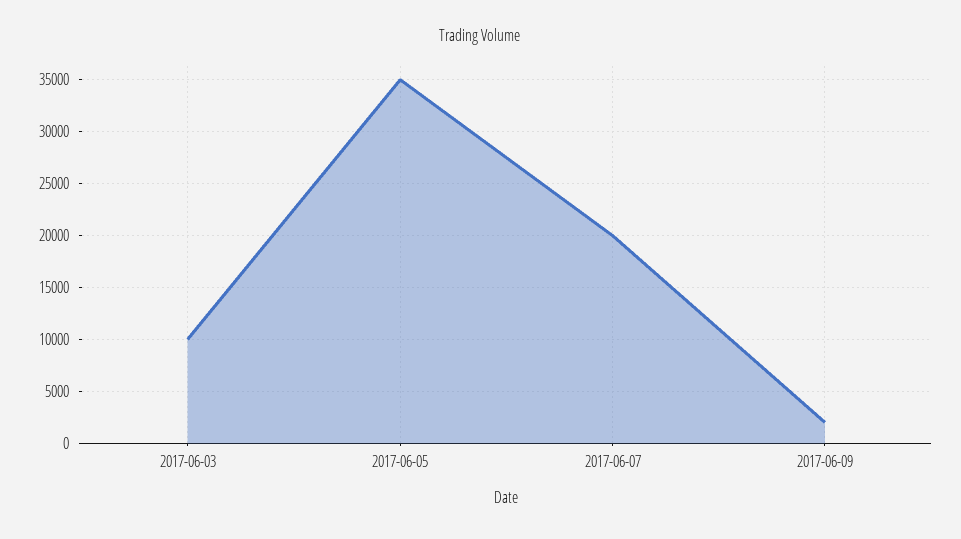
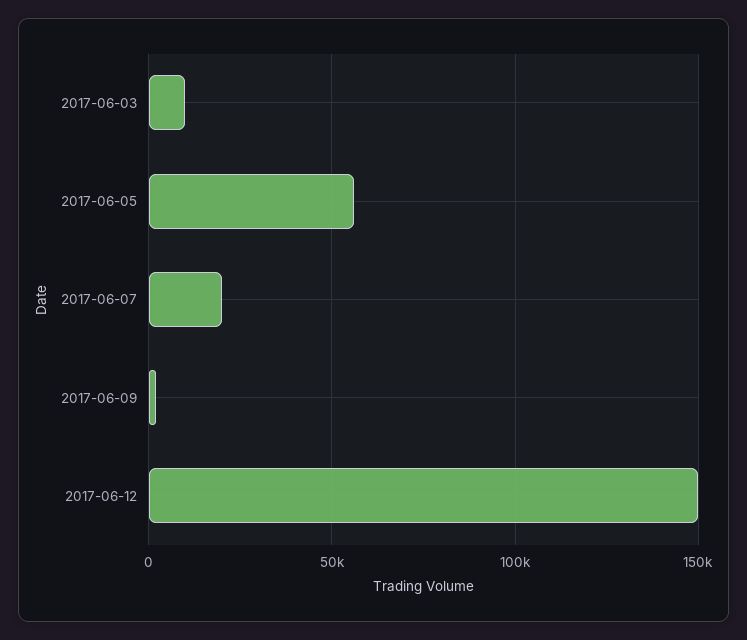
2017-06-05: 35000 -> 55000
2017-06-12: none -> 150000

